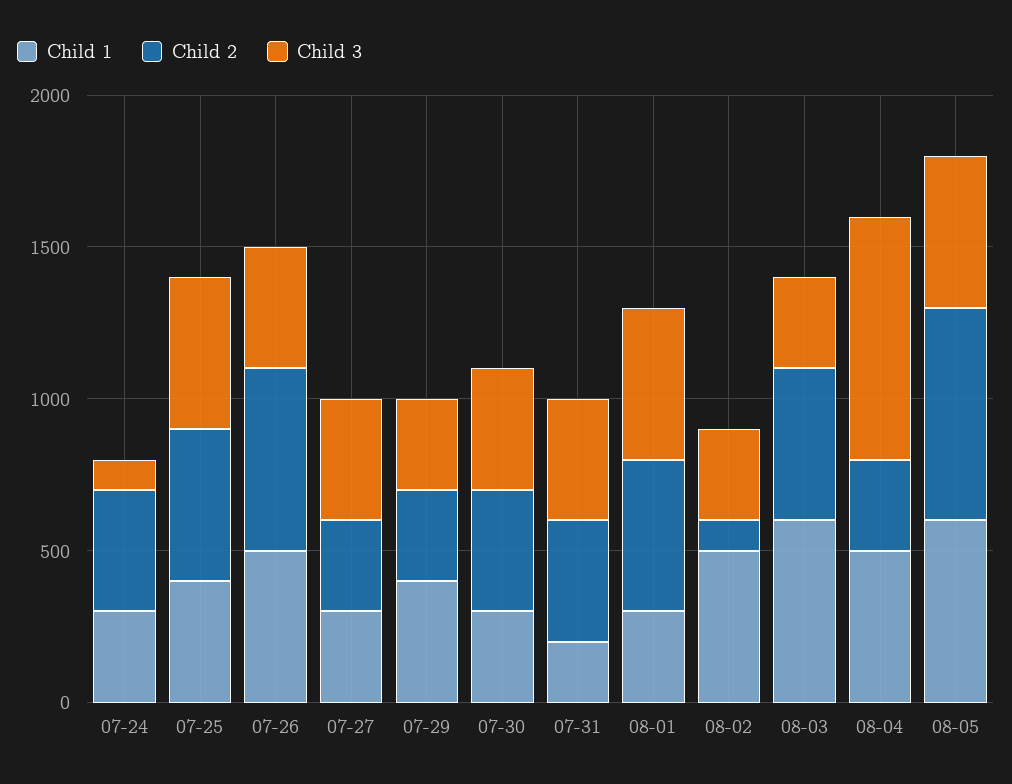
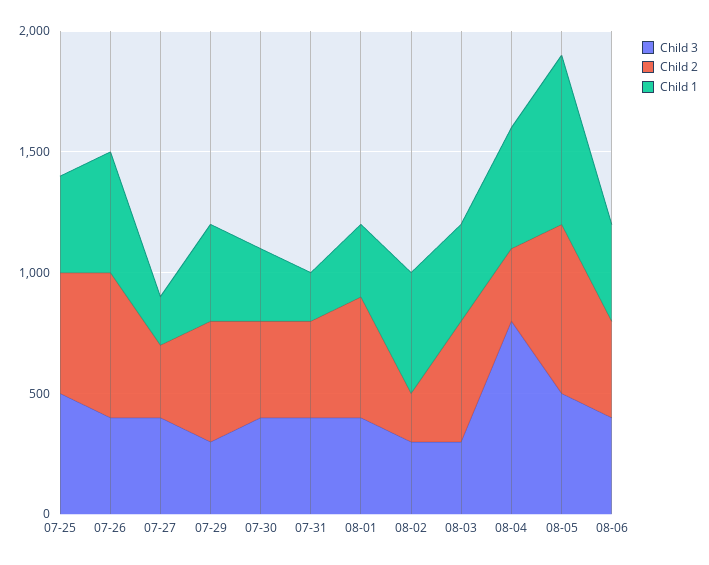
Child 1, 07-24: 300 -> none
Child 2, 07-24: 400 -> none
Child 3, 07-24: 100 -> none
Child 1, 07-27: 300 -> 200
Child 2, 07-29: 300 -> 500
Child 3, 08-01: 500 -> 400
Child 2, 08-02: 100 -> 200
Child 1, 08-03: 600 -> 400
Child 1, 08-05: 600 -> 700
Child 3, 08-06: none -> 400
Child 2, 08-06: none -> 400
Child 1, 08-06: none -> 400

